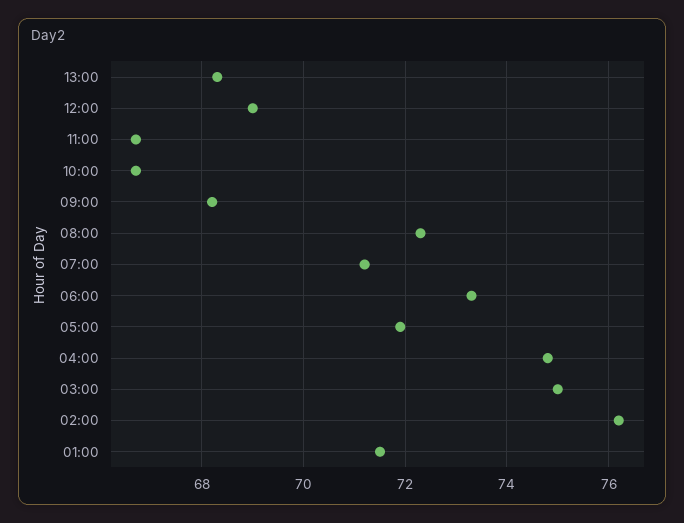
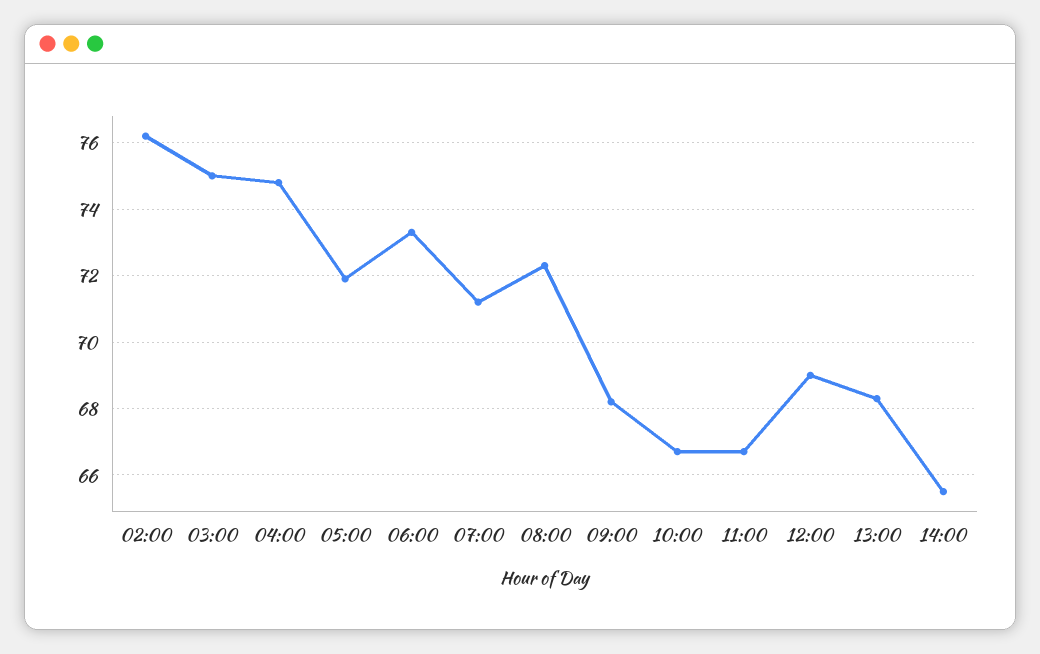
01:00: 71.5 -> none
14:00: none -> 65.5

